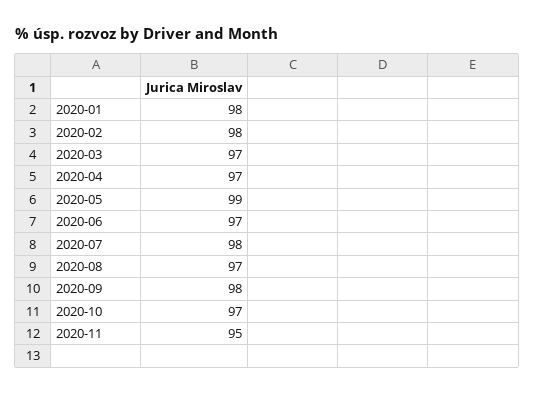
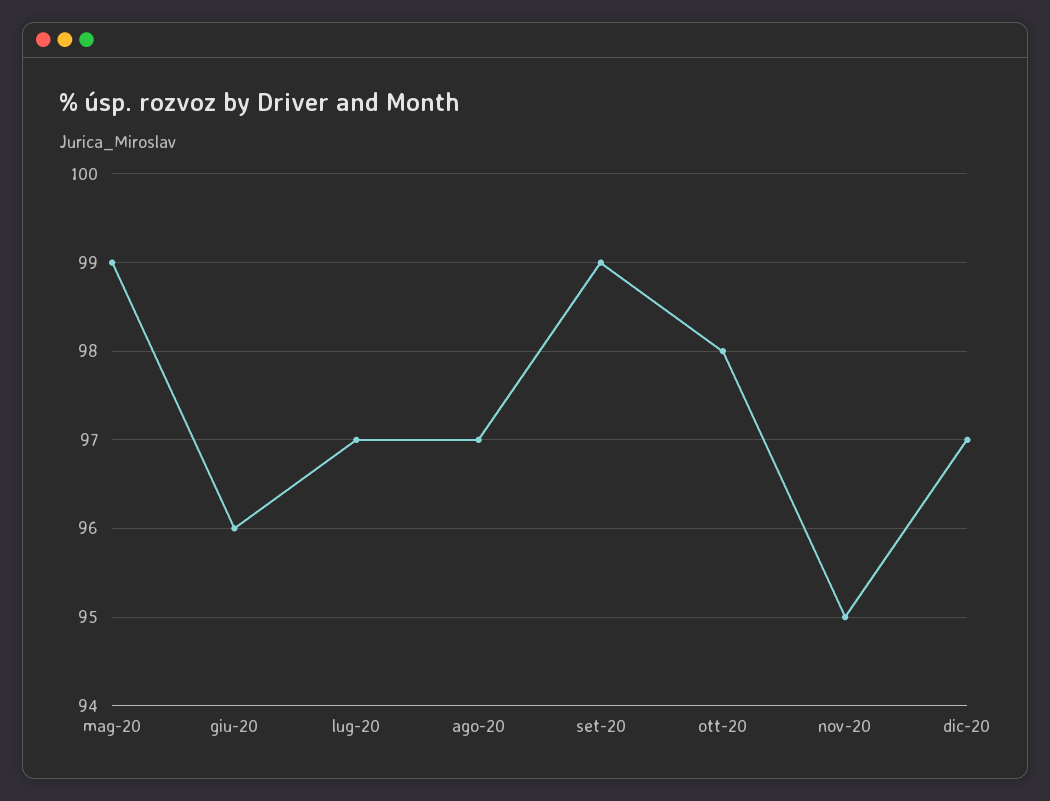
2020-01: 98 -> none
2020-02: 98 -> none
2020-03: 97 -> none
2020-04: 97 -> none
2020-06: 97 -> 96
2020-07: 98 -> 97
2020-09: 98 -> 99
2020-10: 97 -> 98
dic-20: none -> 97

